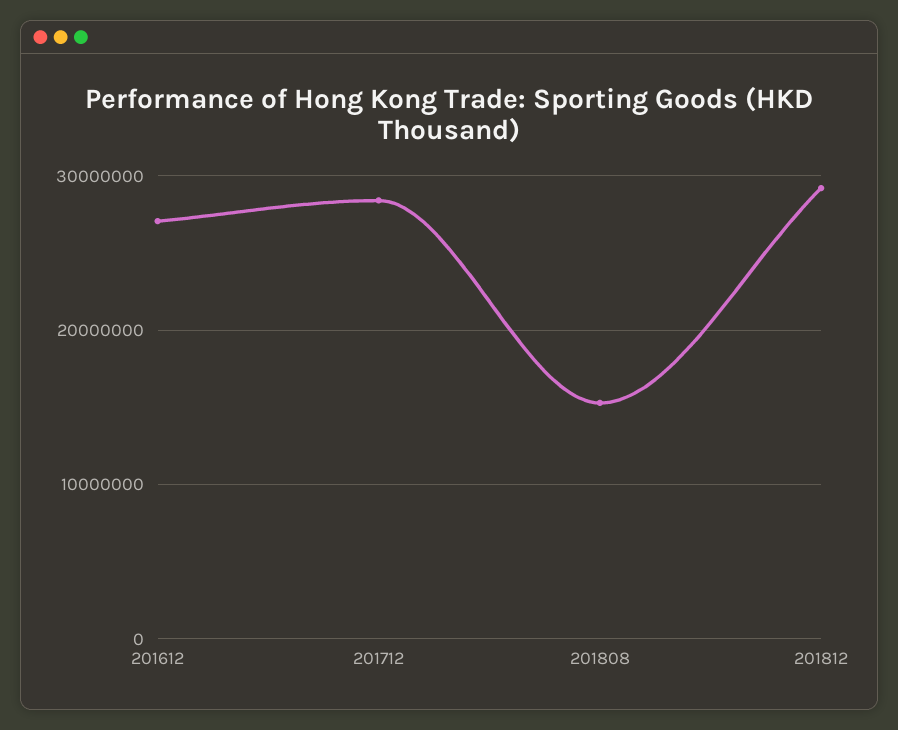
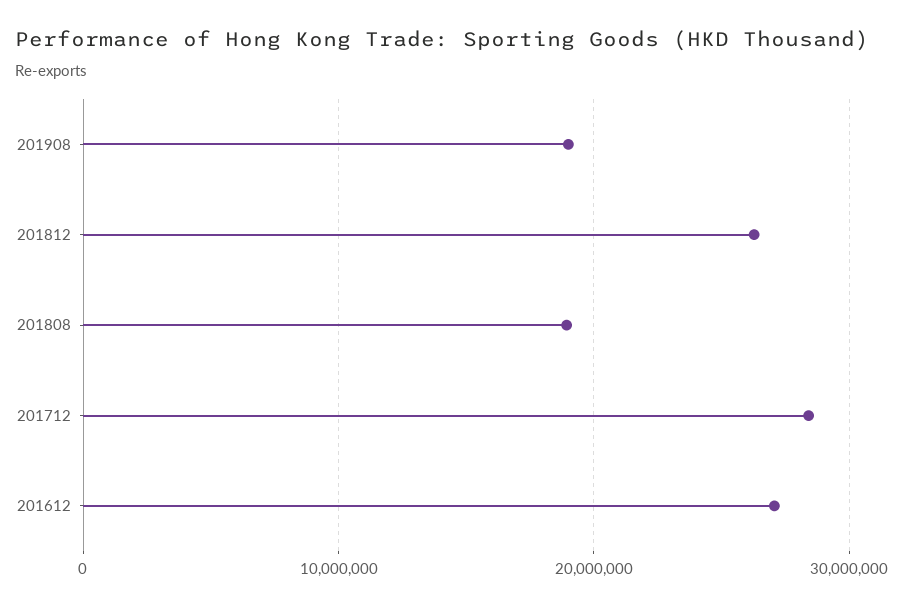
201808: 15000000 -> 19000000
201812: 29000000 -> 26000000
201908: none -> 19000000

